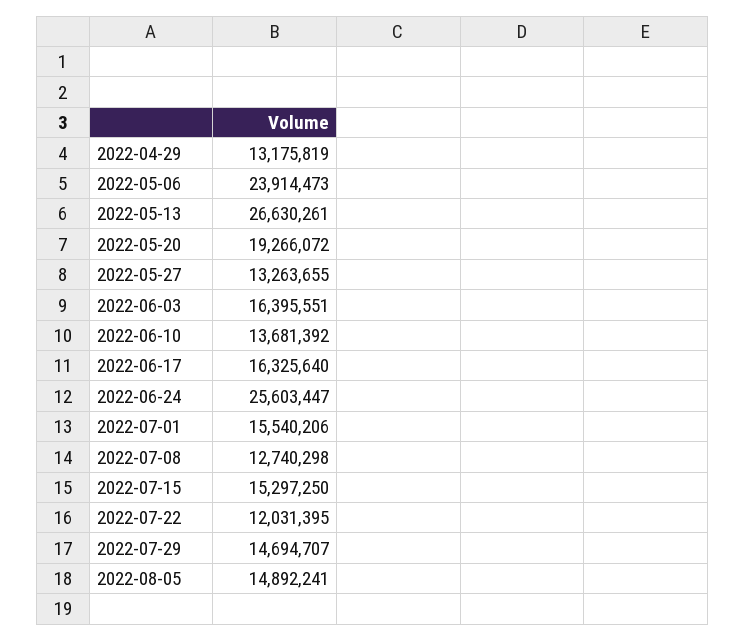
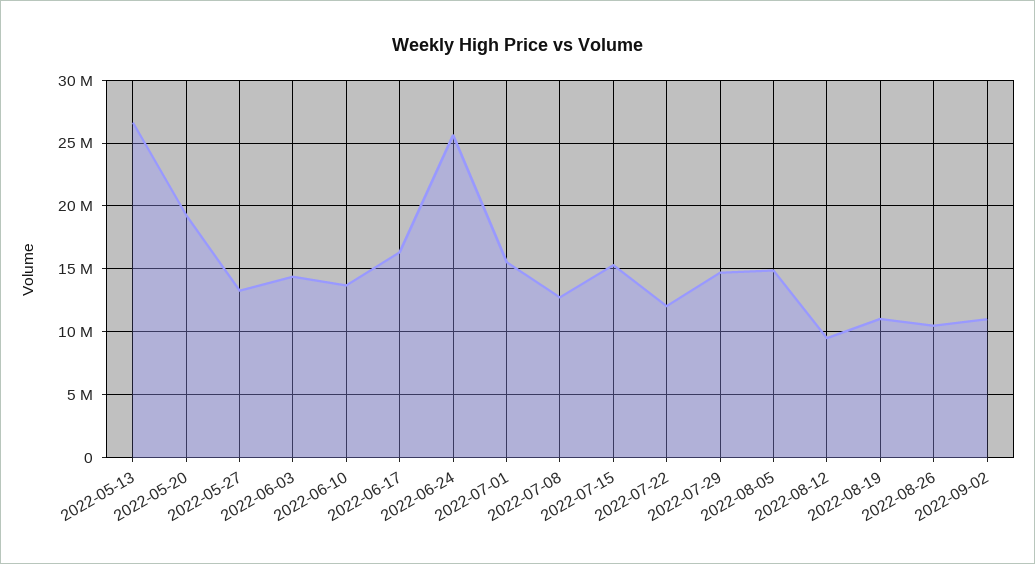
2022-04-29: 13175819 -> none
2022-05-06: 23914473 -> none
2022-06-03: 16395551 -> 14500000
2022-08-12: none -> 9500000
2022-08-19: none -> 11000000
2022-08-26: none -> 10500000
2022-09-02: none -> 11000000

